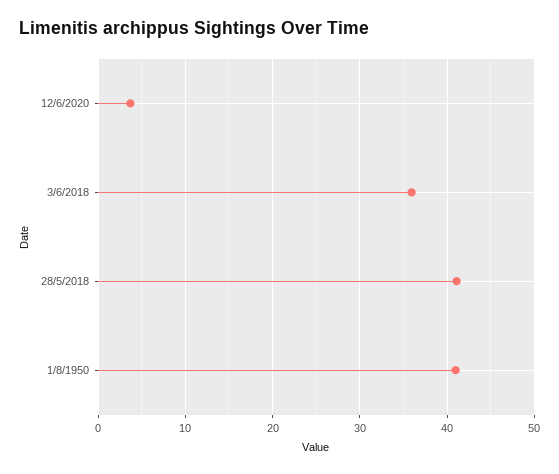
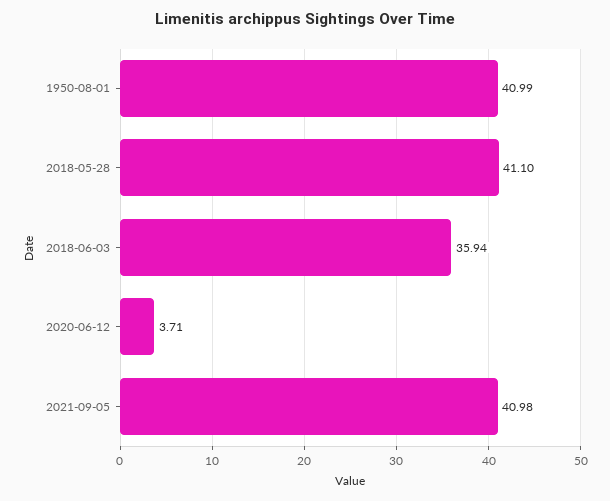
2021-09-05: none -> 40.98

